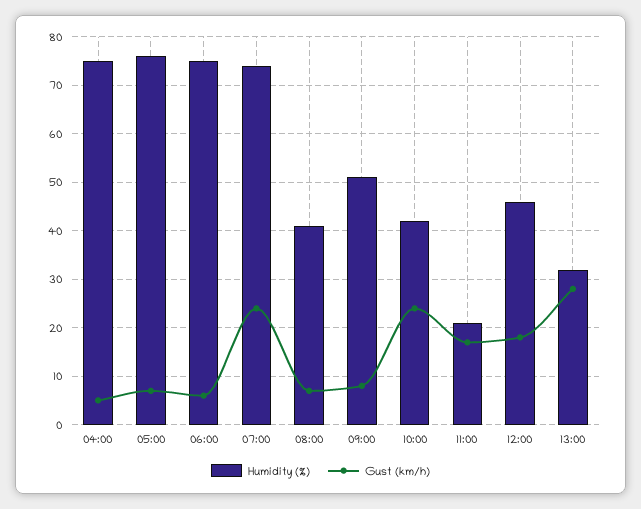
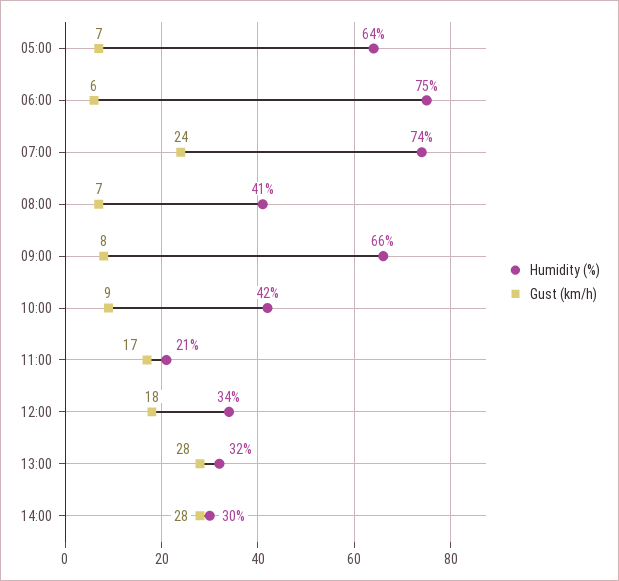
Humidity (%), 04:00: 75 -> none
Gust (km/h), 04:00: 5 -> none
Humidity (%), 05:00: 75 -> 64
Humidity (%), 09:00: 50 -> 66
Gust (km/h), 10:00: 25 -> 9
Humidity (%), 12:00: 45 -> 34
Humidity (%), 14:00: none -> 30
Gust (km/h), 14:00: none -> 28

